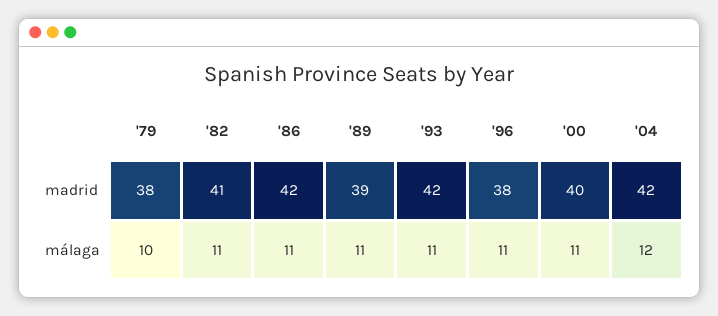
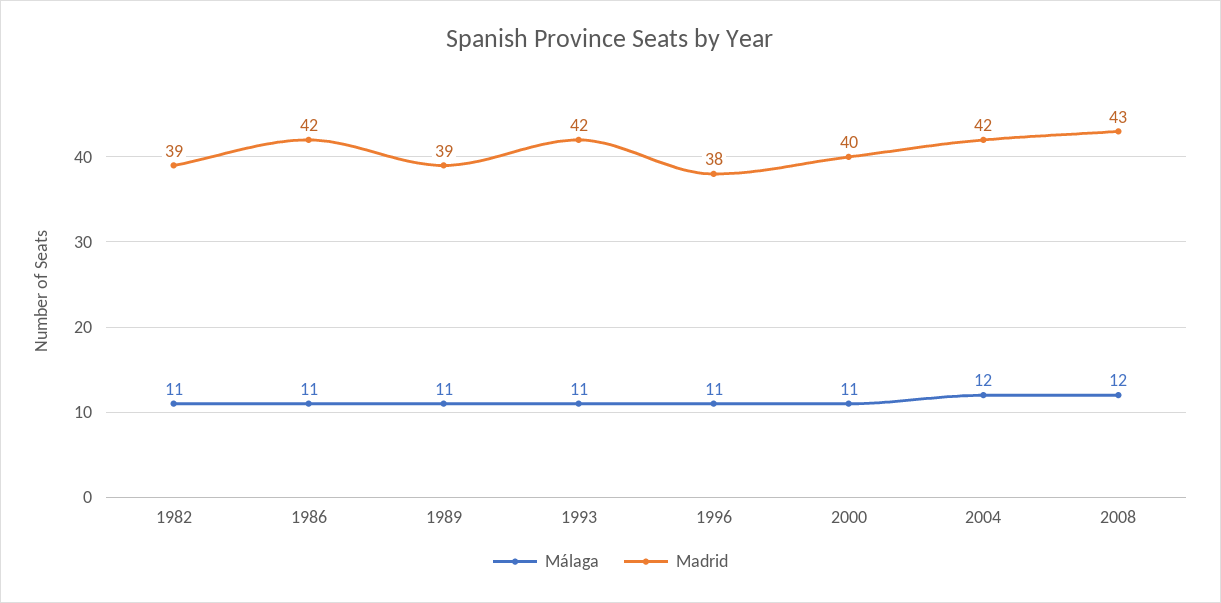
madrid, '79: 38 -> none
madrid, '82: 41 -> 39
málaga, '79: 10 -> none
málaga, 2008: none -> 12
madrid, 2008: none -> 43

